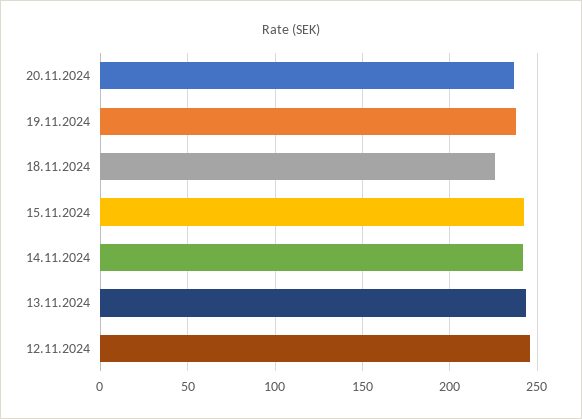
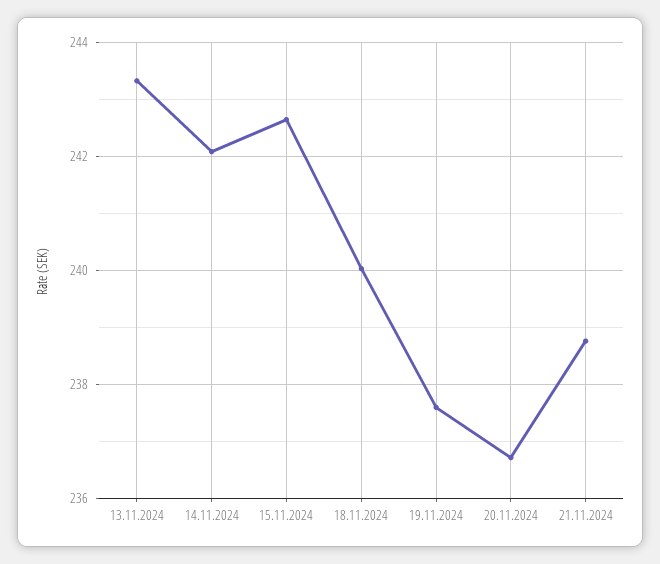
18.11.2024: 225 -> 240
12.11.2024: 245 -> none
21.11.2024: none -> 238.8

